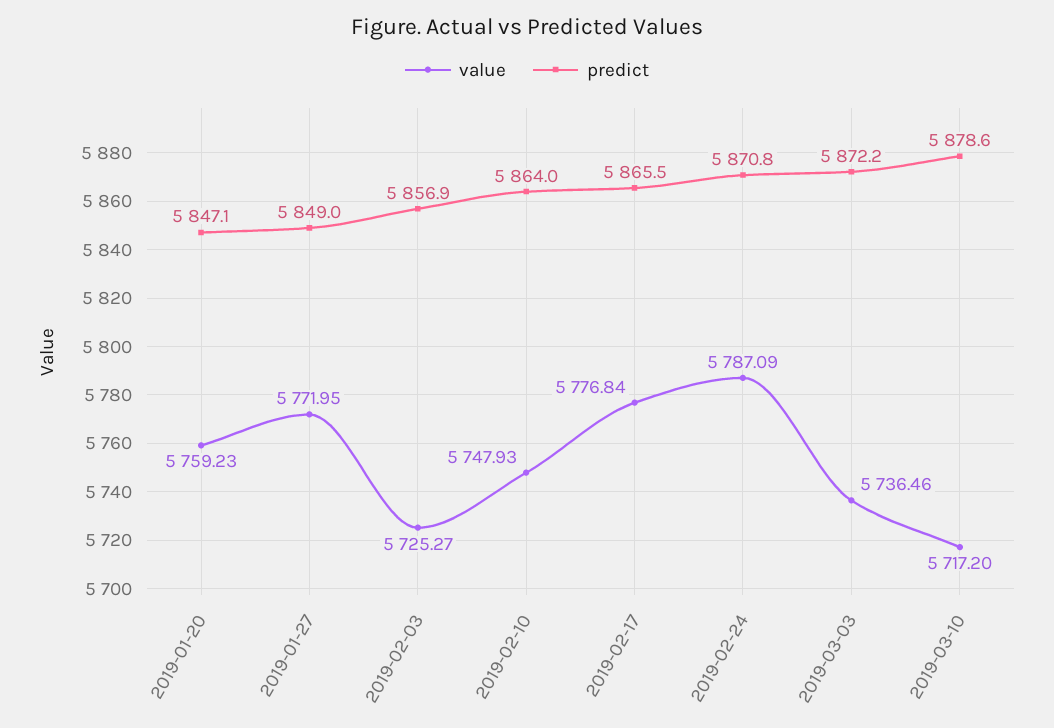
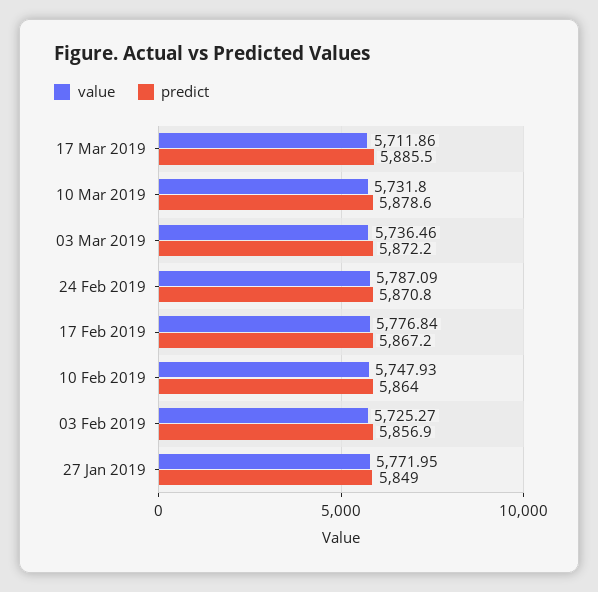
value, 2019-01-20: 5759.23 -> none
predict, 2019-01-20: 5847.1 -> none
predict, 2019-02-17: 5865.5 -> 5867.2
value, 2019-03-10: 5717.2 -> 5731.8
value, 17 Mar 2019: none -> 5711.86
predict, 17 Mar 2019: none -> 5885.5

